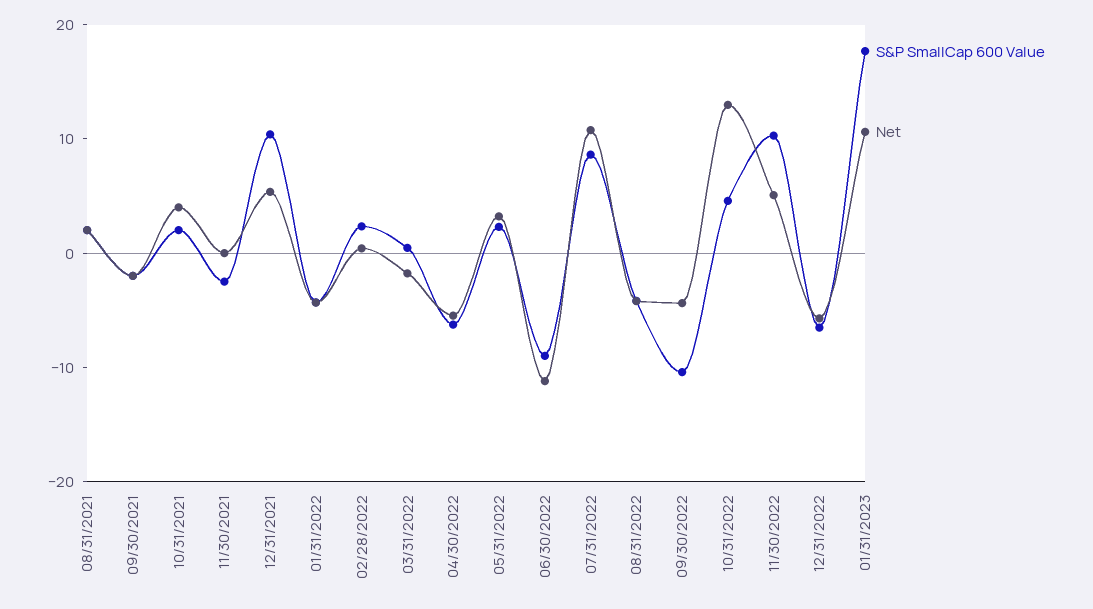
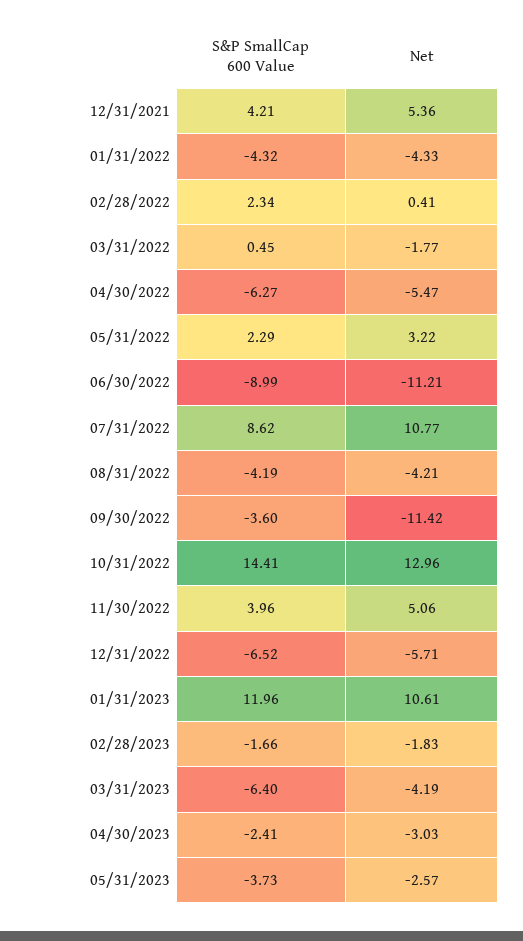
S&P SmallCap 600 Value, 08/31/2021: 2 -> none
Net, 08/31/2021: 2 -> none
S&P SmallCap 600 Value, 09/30/2021: -2 -> none
Net, 09/30/2021: -2 -> none
S&P SmallCap 600 Value, 10/31/2021: 2 -> none
Net, 10/31/2021: 4 -> none
S&P SmallCap 600 Value, 11/30/2021: -2 -> none
Net, 11/30/2021: 0 -> none
S&P SmallCap 600 Value, 12/31/2021: 10 -> 4.21
S&P SmallCap 600 Value, 09/30/2022: -10 -> -3.6
Net, 09/30/2022: -4 -> -11.42
S&P SmallCap 600 Value, 10/31/2022: 4 -> 14.41
S&P SmallCap 600 Value, 11/30/2022: 10 -> 3.96
S&P SmallCap 600 Value, 01/31/2023: 18 -> 11.96
S&P SmallCap 600 Value, 02/28/2023: none -> -1.66
Net, 02/28/2023: none -> -1.83
S&P SmallCap 600 Value, 03/31/2023: none -> -6.4
Net, 03/31/2023: none -> -4.19
S&P SmallCap 600 Value, 04/30/2023: none -> -2.41
Net, 04/30/2023: none -> -3.03
S&P SmallCap 600 Value, 05/31/2023: none -> -3.73
Net, 05/31/2023: none -> -2.57

